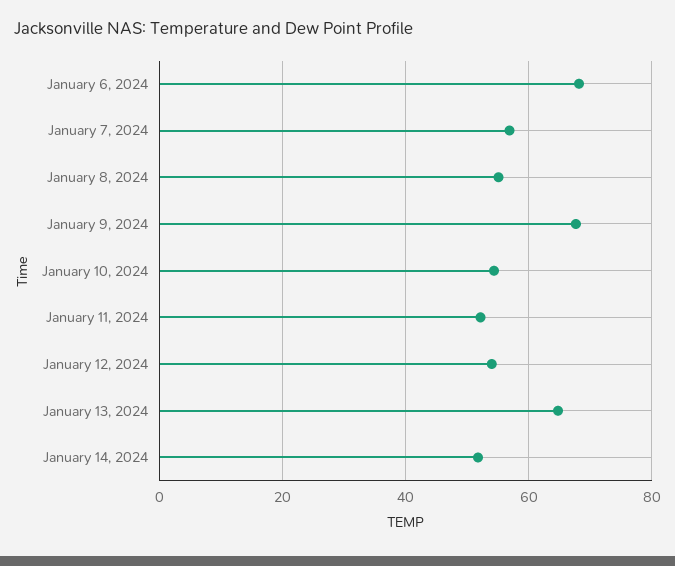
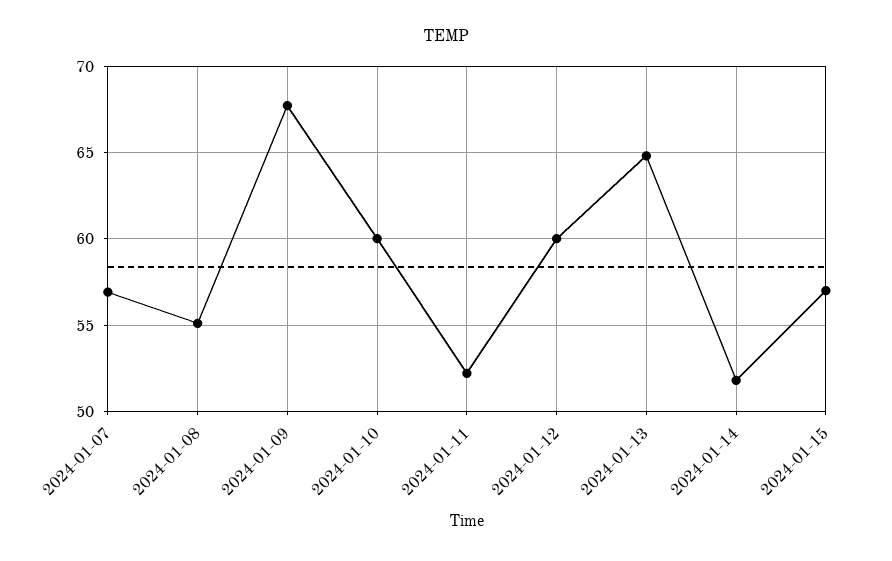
January 6, 2024: 68 -> none
January 10, 2024: 54 -> 60
January 12, 2024: 54 -> 60
2024-01-15: none -> 57

